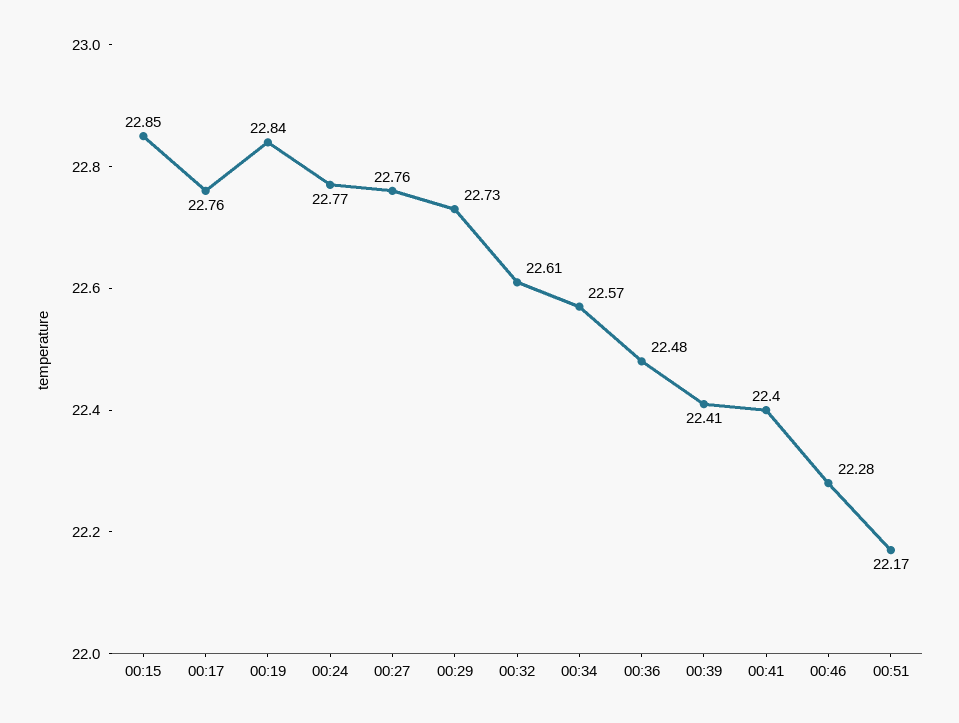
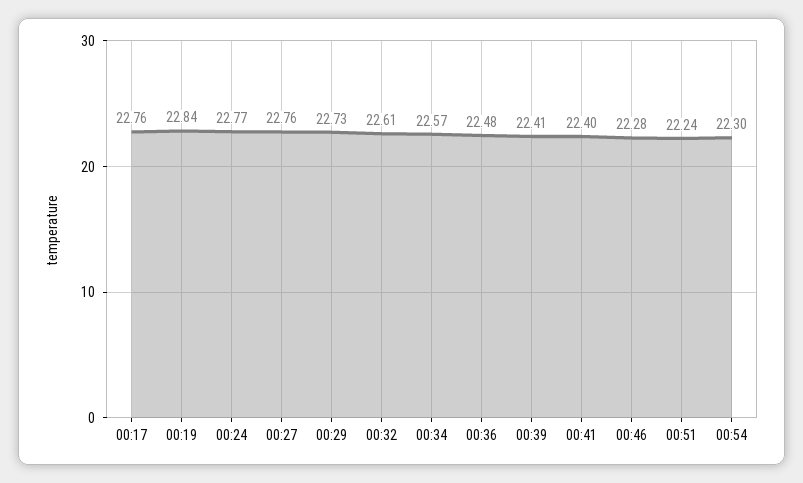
00:15: 22.85 -> none
00:51: 22.17 -> 22.24
00:54: none -> 22.3

